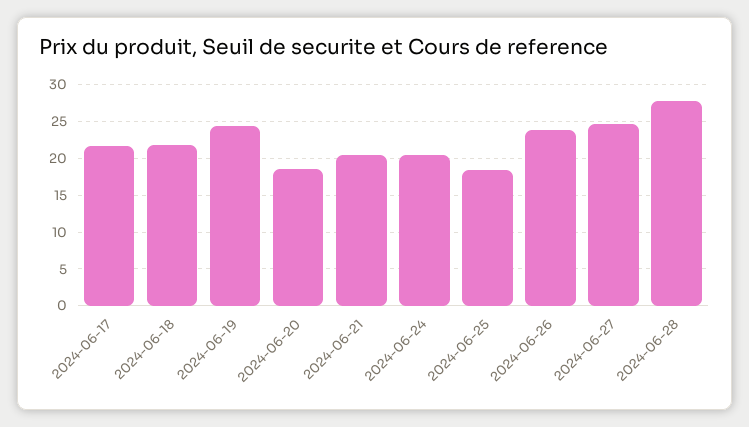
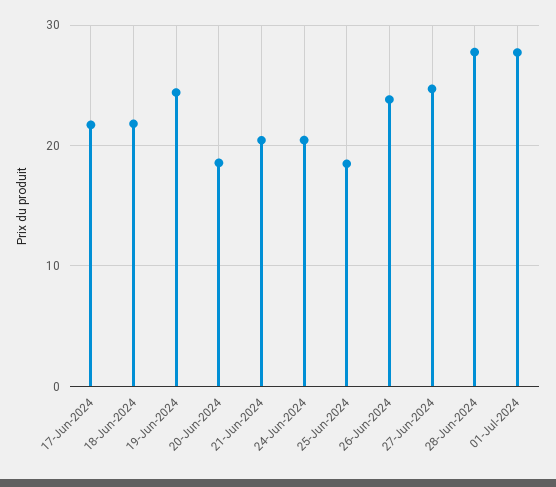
01-Jul-2024: none -> 28

